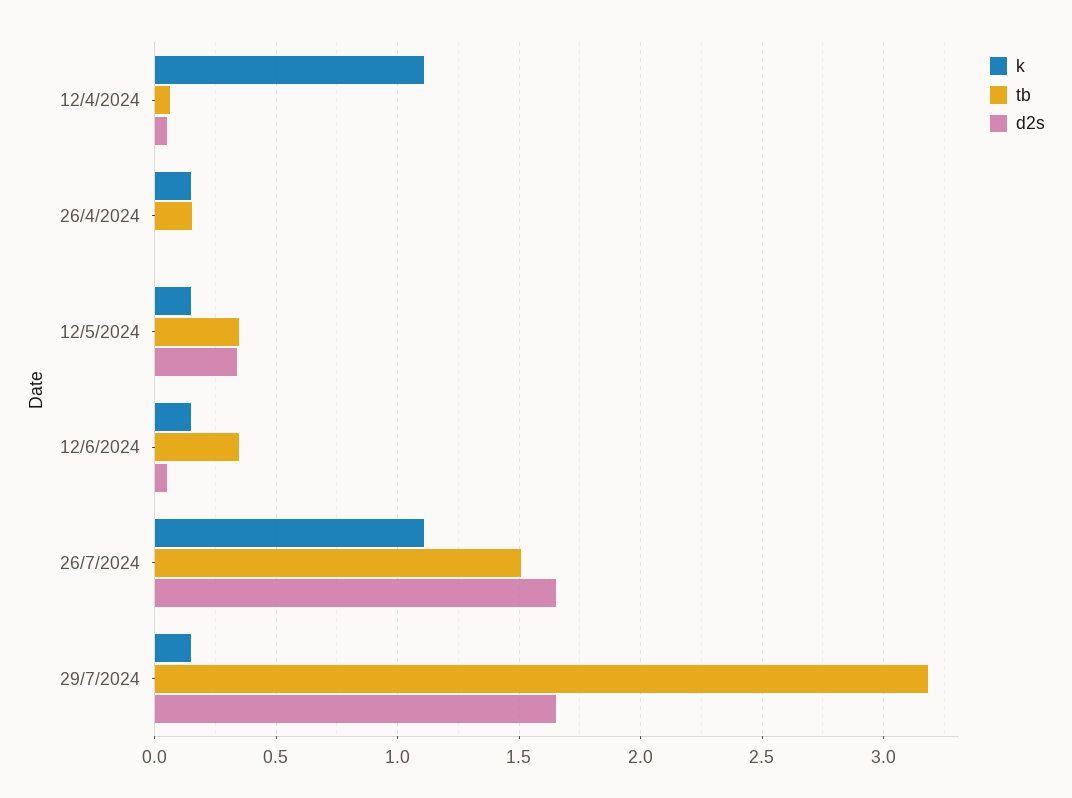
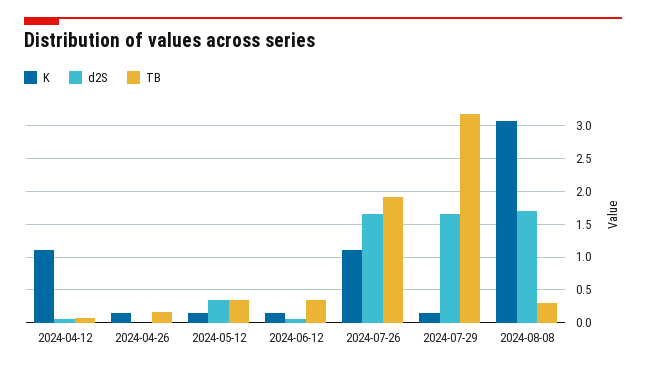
tb, 26/7/2024: 1.5 -> 1.9
k, 2024-08-08: none -> 3.1
d2s, 2024-08-08: none -> 1.7
tb, 2024-08-08: none -> 0.3

